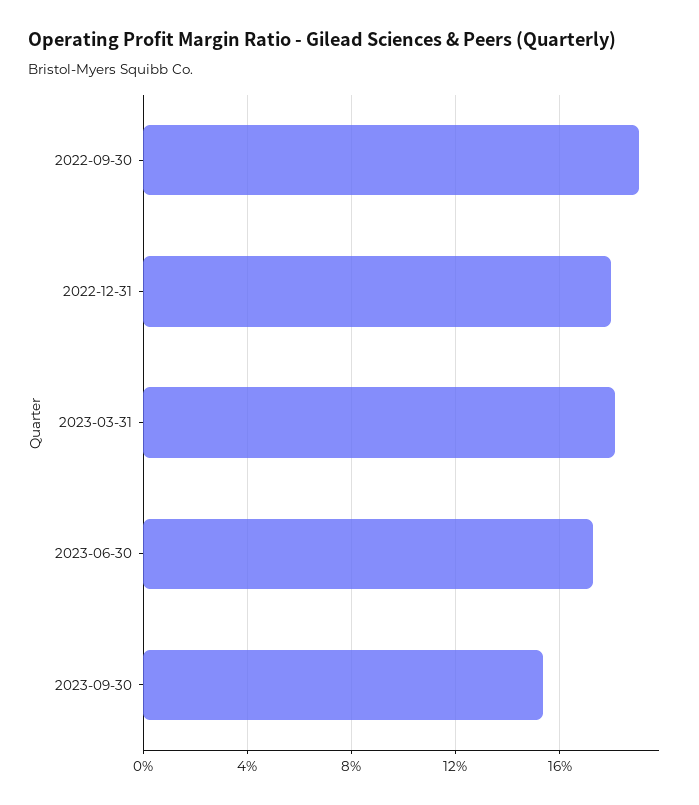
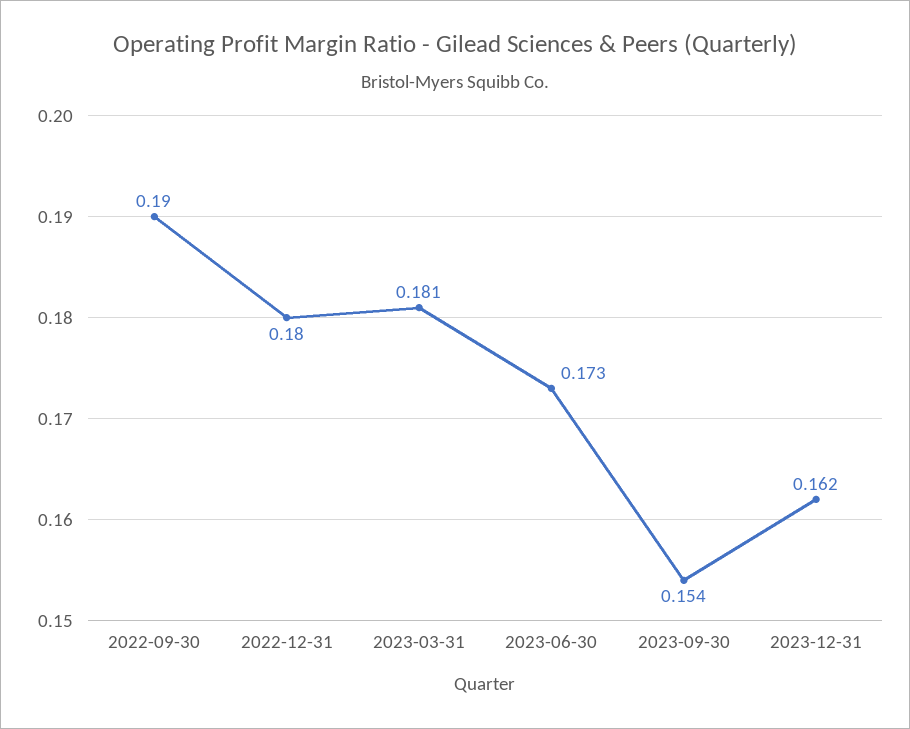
2023-12-31: none -> 0.162

